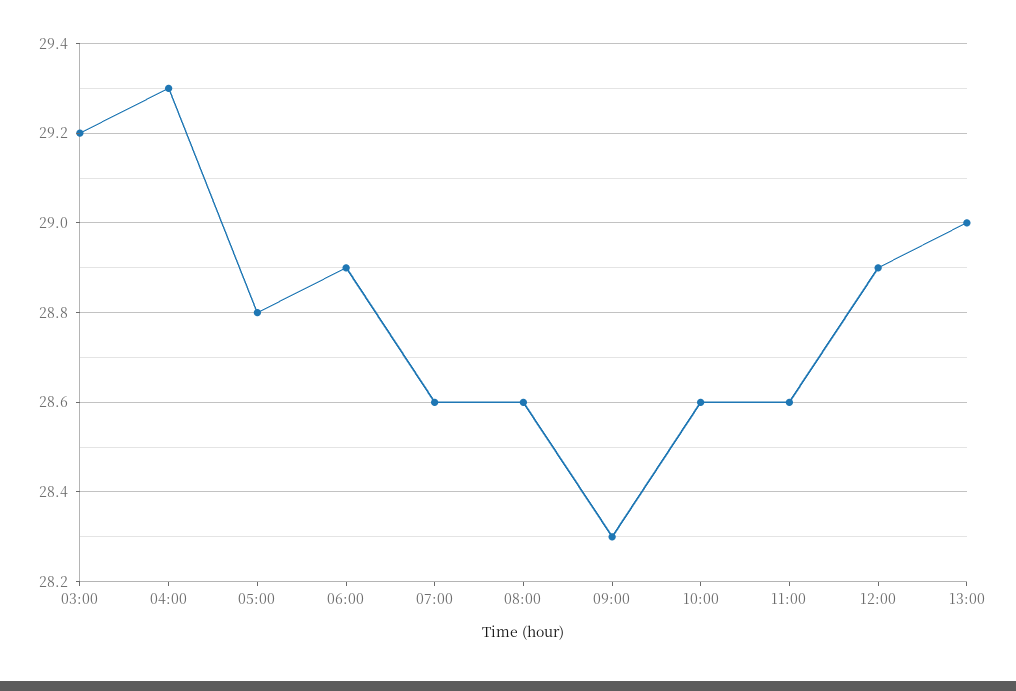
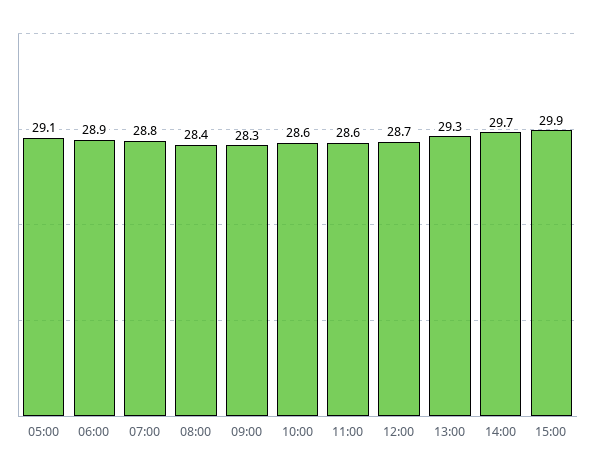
03:00: 29.2 -> none
04:00: 29.3 -> none
05:00: 28.8 -> 29.1
07:00: 28.6 -> 28.8
08:00: 28.6 -> 28.4
12:00: 28.9 -> 28.7
13:00: 29 -> 29.3
14:00: none -> 29.7
15:00: none -> 29.9

